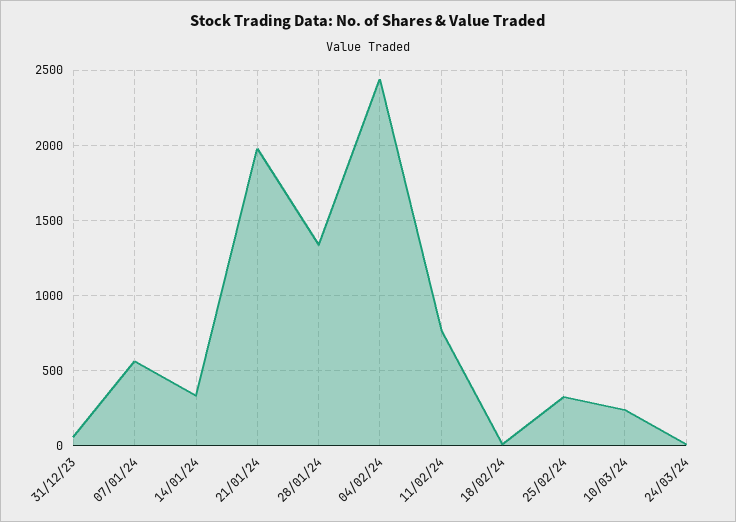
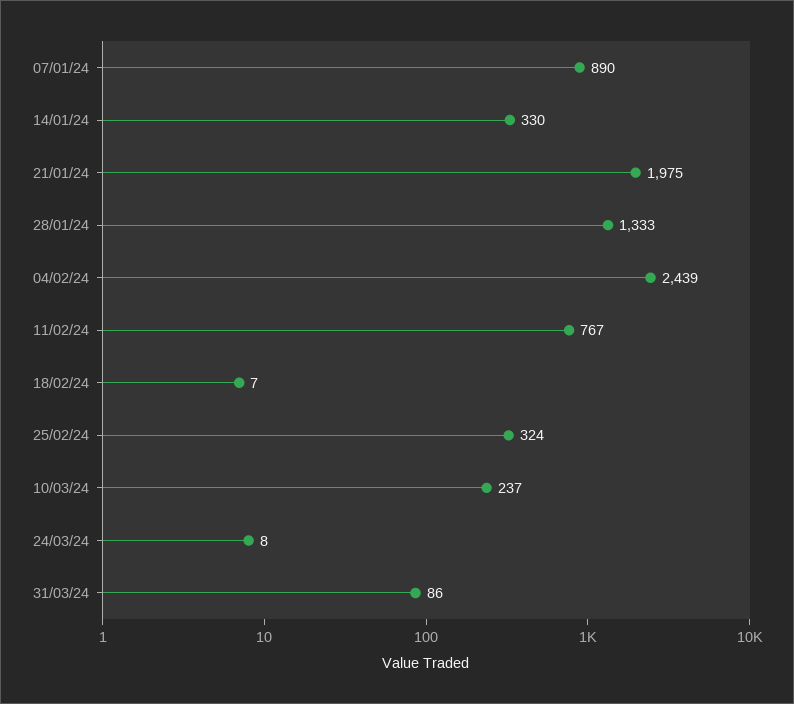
31/12/23: 50 -> none
07/01/24: 550 -> 890
31/03/24: none -> 86

